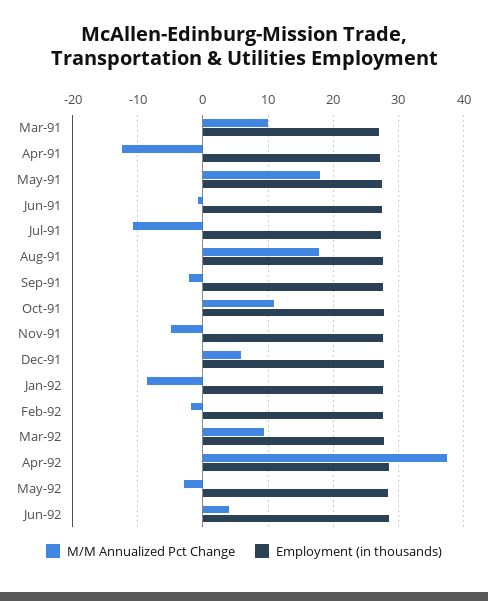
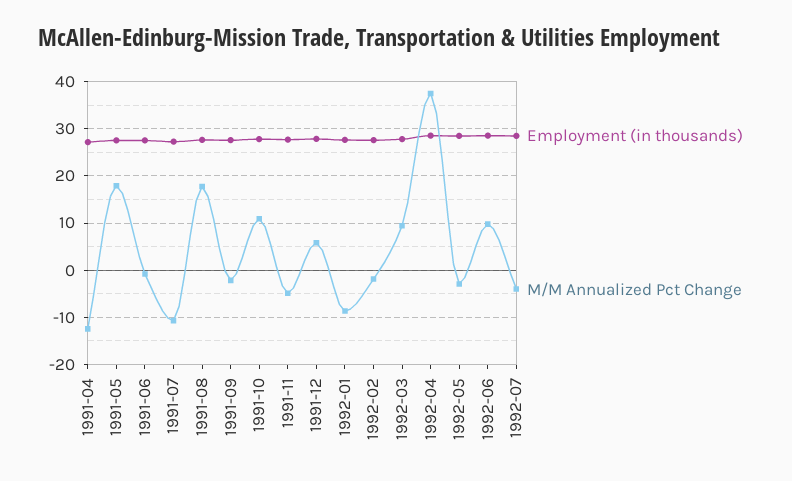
M/M Annualized Pct Change, Mar-91: 10 -> none
Employment (in thousands), Mar-91: 27 -> none
M/M Annualized Pct Change, Jun-92: 4 -> 10
Employment (in thousands), 1992-07: none -> 28
M/M Annualized Pct Change, 1992-07: none -> -4

